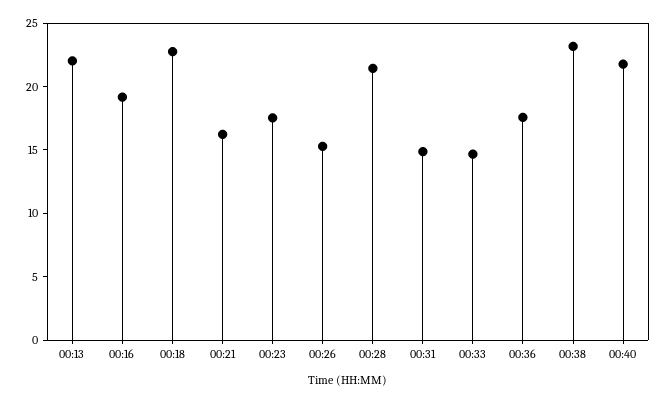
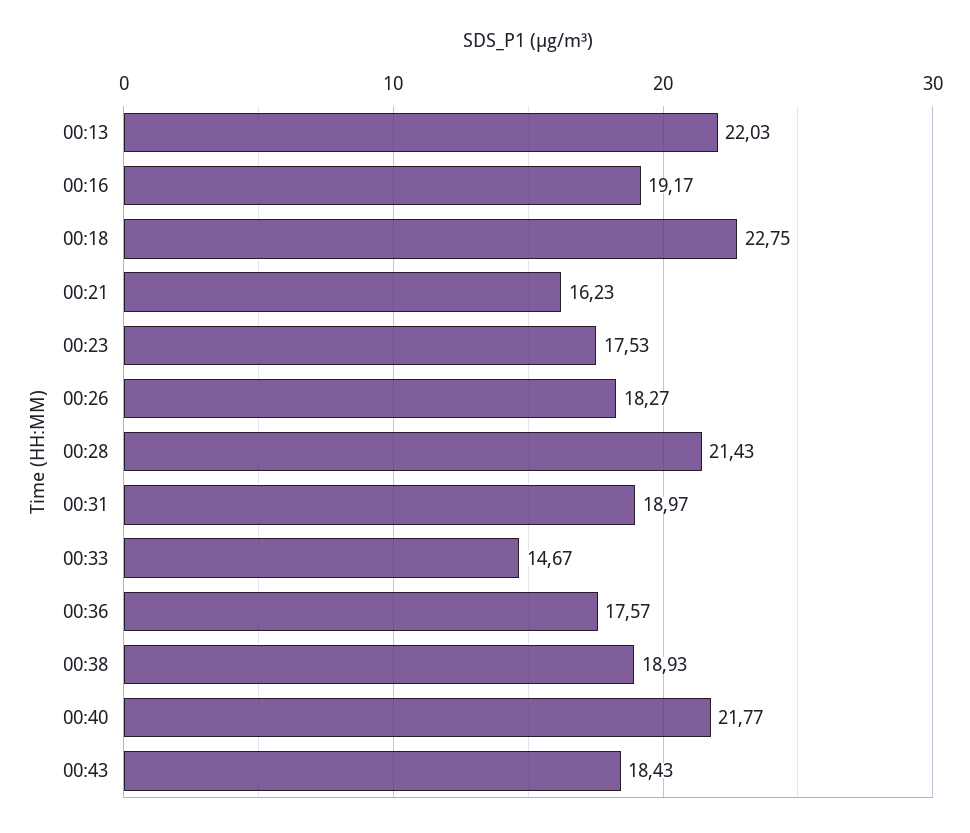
00:26: 15 -> 18.27
00:31: 15 -> 18.97
00:38: 23 -> 18.93
00:43: none -> 18.43

